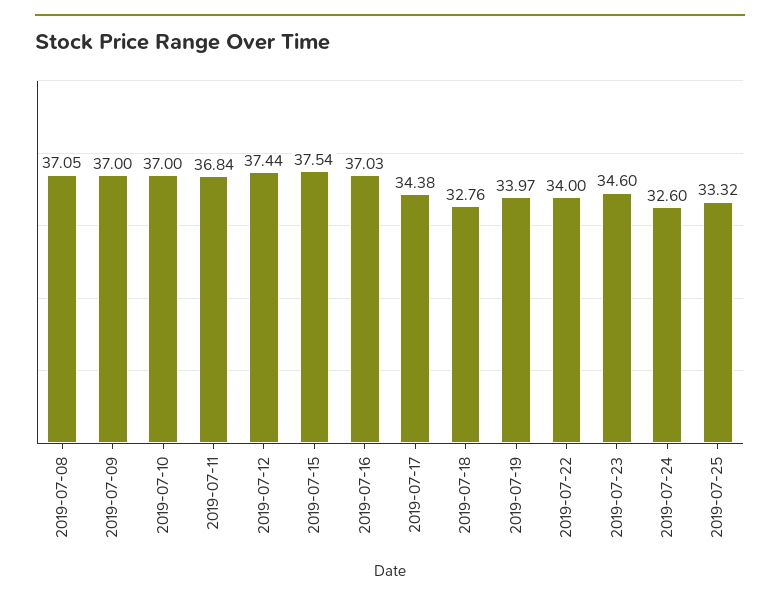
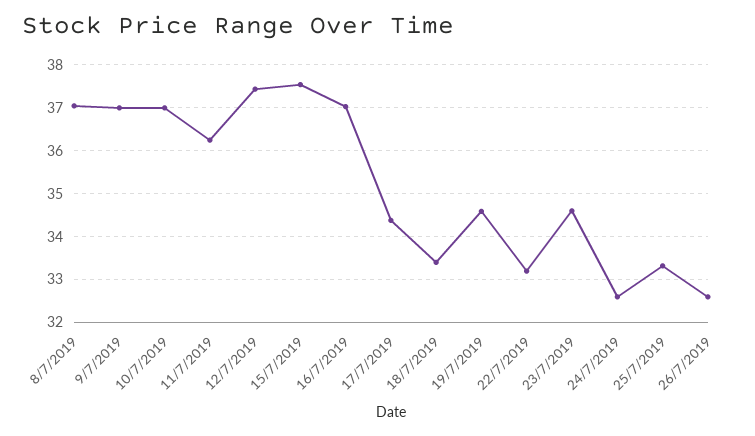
2019-07-11: 36.84 -> 36.2
2019-07-18: 32.76 -> 33.4
2019-07-19: 33.97 -> 34.6
2019-07-22: 34 -> 33.2
26/7/2019: none -> 32.6

